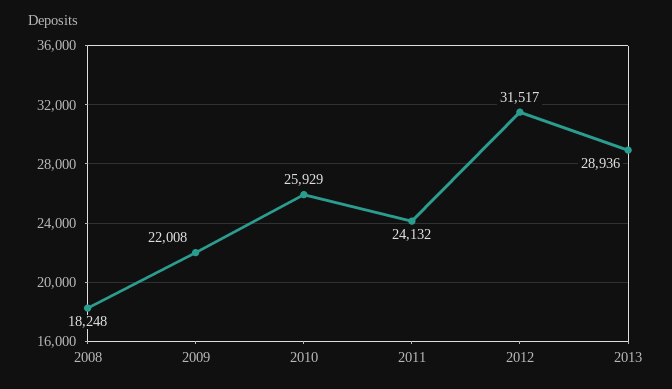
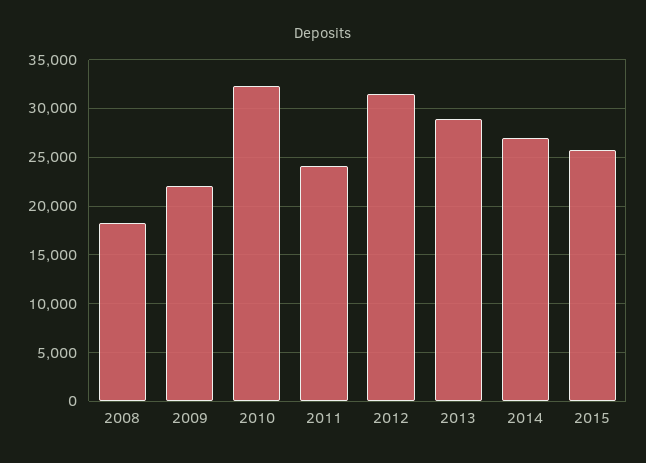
2010: 25929 -> 32000
2014: none -> 27000
2015: none -> 26000

